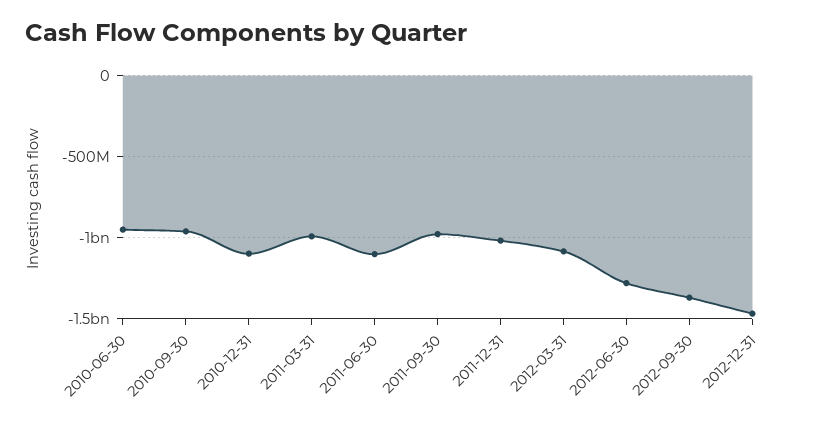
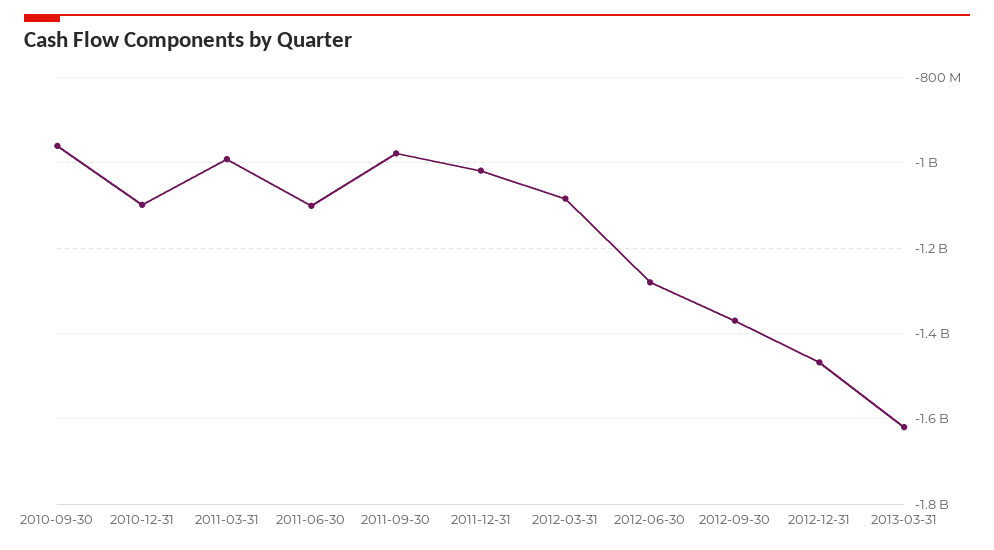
2010-06-30: -950000000 -> none
2013-03-31: none -> -1620000000

